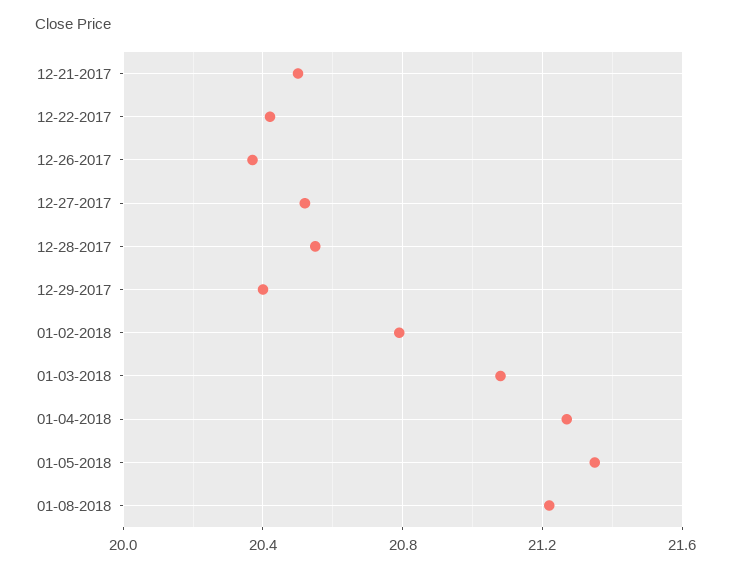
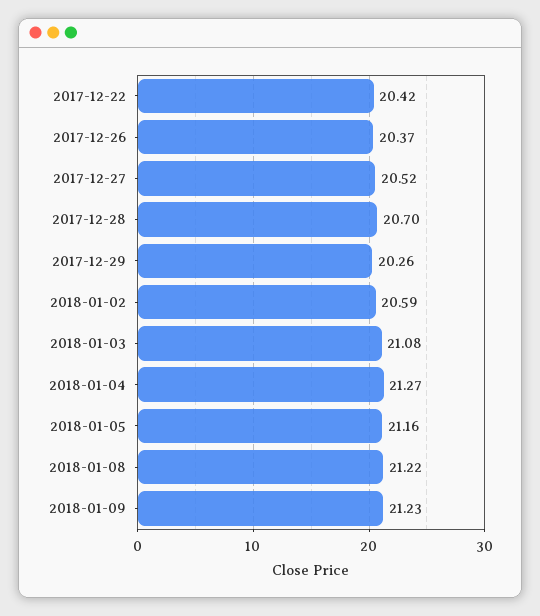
12-21-2017: 20.5 -> none
12-28-2017: 20.55 -> 20.7
12-29-2017: 20.4 -> 20.26
01-02-2018: 20.8 -> 20.59
01-05-2018: 21.35 -> 21.16
2018-01-09: none -> 21.23

